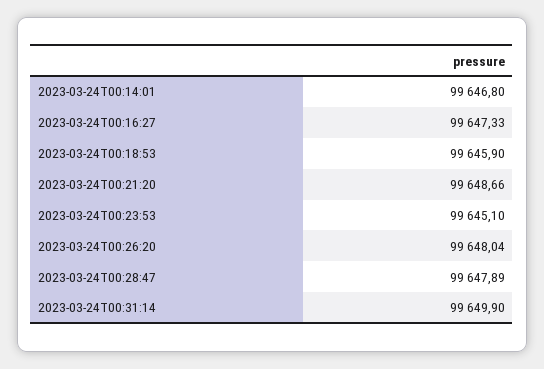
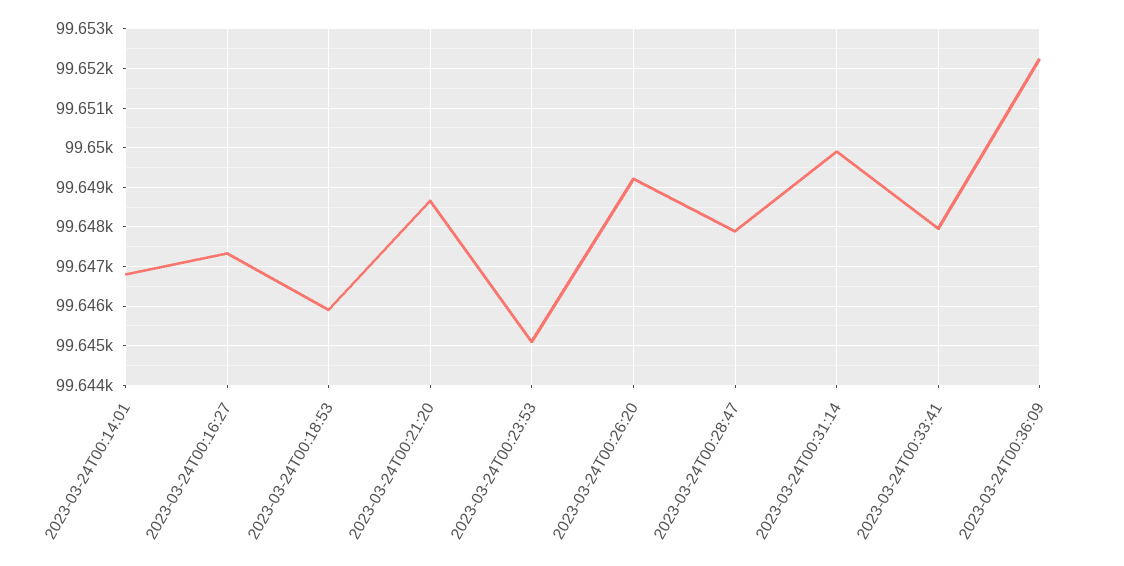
2023-03-24T00:26:20: 99648.04 -> 99649.2
2023-03-24T00:33:41: none -> 99648
2023-03-24T00:36:09: none -> 99652.2

